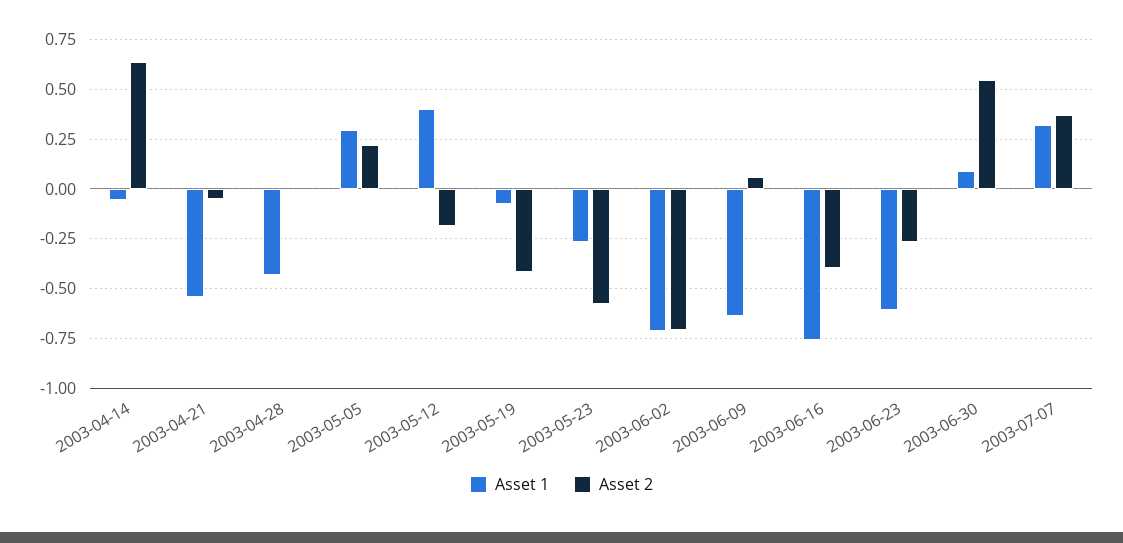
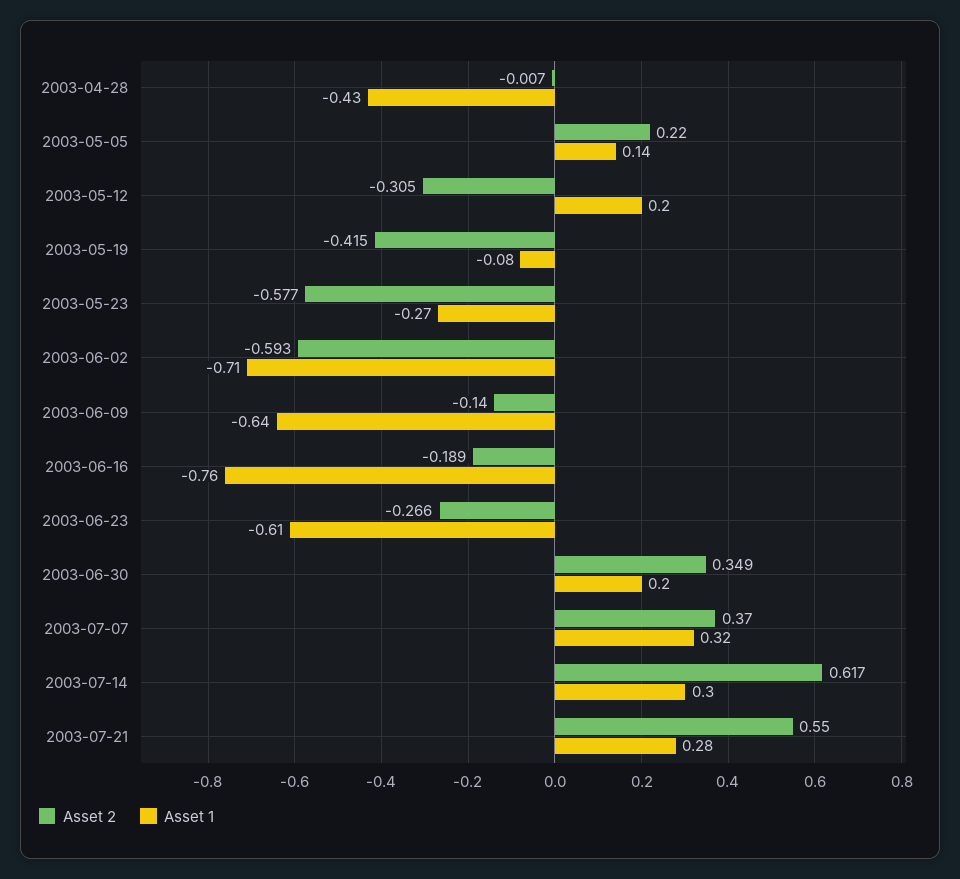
Asset 1, 2003-04-14: -0.05 -> none
Asset 2, 2003-04-14: 0.65 -> none
Asset 1, 2003-04-21: -0.55 -> none
Asset 2, 2003-04-21: -0.05 -> none
Asset 1, 2003-05-05: 0.3 -> 0.14
Asset 1, 2003-05-12: 0.4 -> 0.2
Asset 2, 2003-05-12: -0.2 -> -0.305
Asset 2, 2003-06-02: -0.7 -> -0.593
Asset 2, 2003-06-09: 0.05 -> -0.14
Asset 2, 2003-06-16: -0.4 -> -0.189
Asset 1, 2003-06-30: 0.1 -> 0.2
Asset 2, 2003-06-30: 0.55 -> 0.349
Asset 2, 2003-07-14: none -> 0.617
Asset 1, 2003-07-14: none -> 0.3
Asset 2, 2003-07-21: none -> 0.55
Asset 1, 2003-07-21: none -> 0.28

